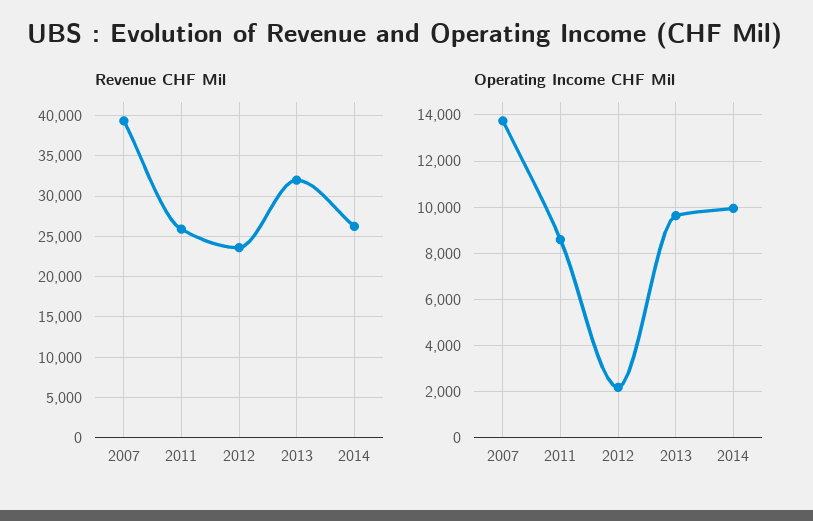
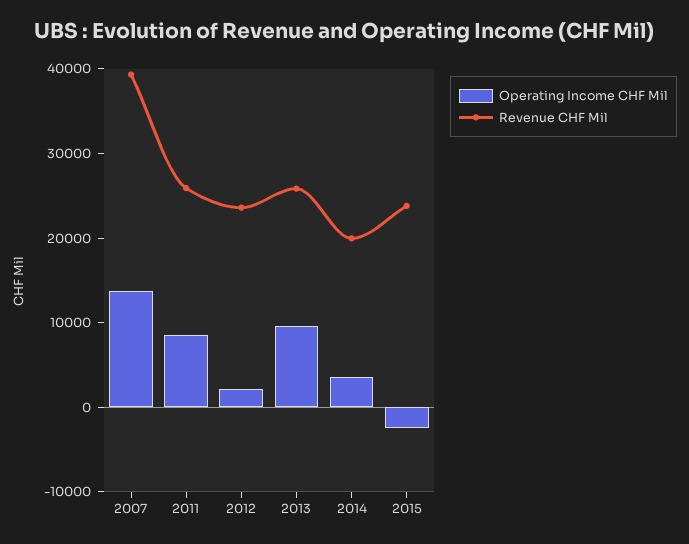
Revenue CHF Mil, 2013: 32000 -> 26000
Revenue CHF Mil, 2014: 26000 -> 20000
Operating Income CHF Mil, 2014: 10000 -> 4000
Operating Income CHF Mil, 2015: none -> -2000
Revenue CHF Mil, 2015: none -> 24000

